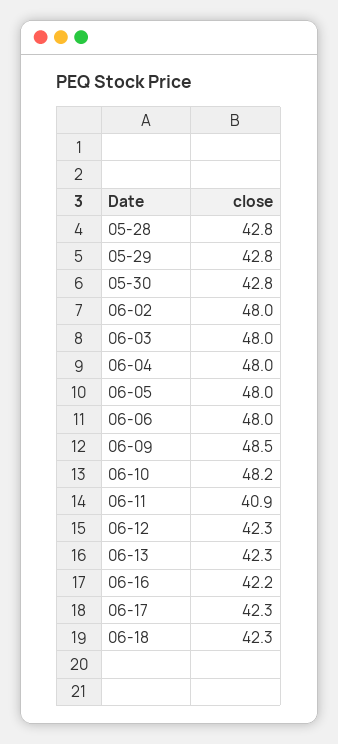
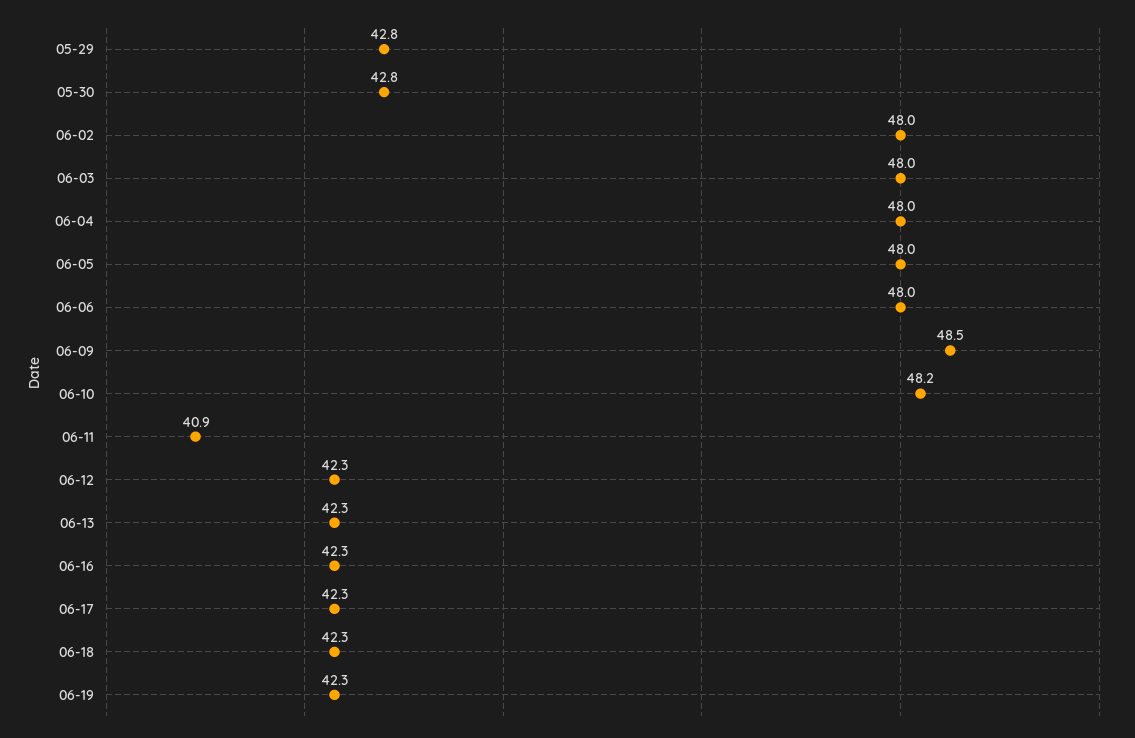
05-28: 42.8 -> none
06-16: 42.2 -> 42.3
06-19: none -> 42.3

